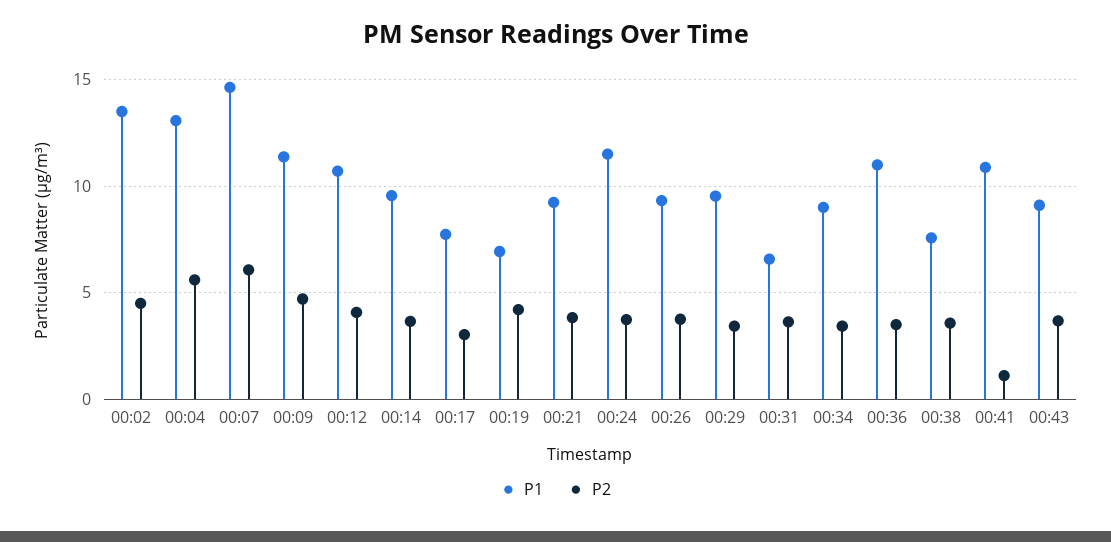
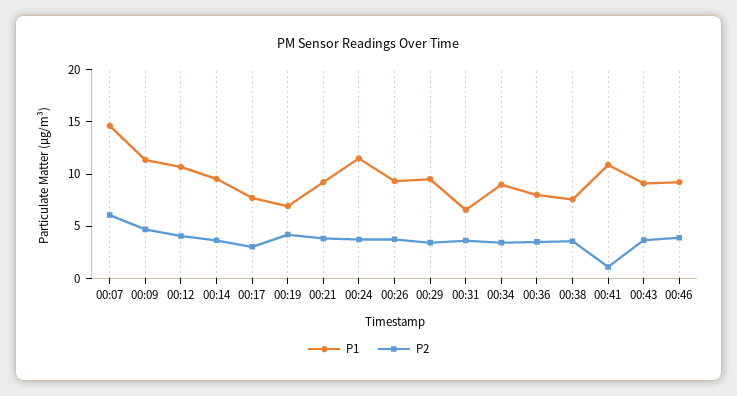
P1, 00:02: 13.5 -> none
P2, 00:02: 4.5 -> none
P1, 00:04: 13 -> none
P2, 00:04: 5.5 -> none
P1, 00:36: 11 -> 8
P1, 00:46: none -> 9
P2, 00:46: none -> 4

